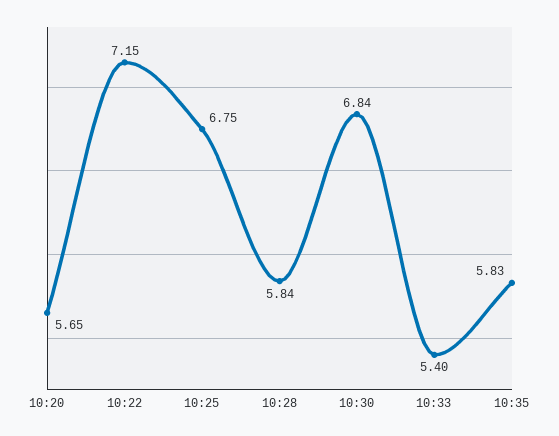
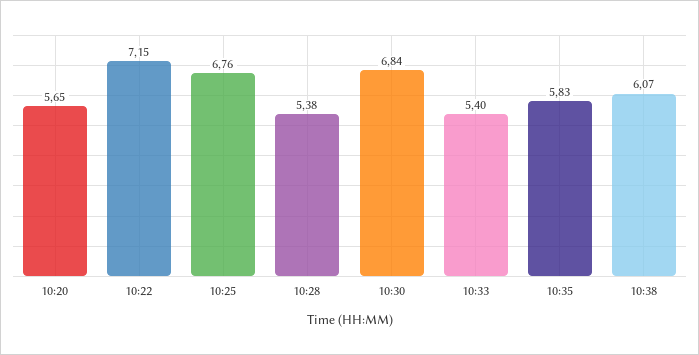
10:25: 6.75 -> 6.76
10:28: 5.84 -> 5.38
10:38: none -> 6.07

